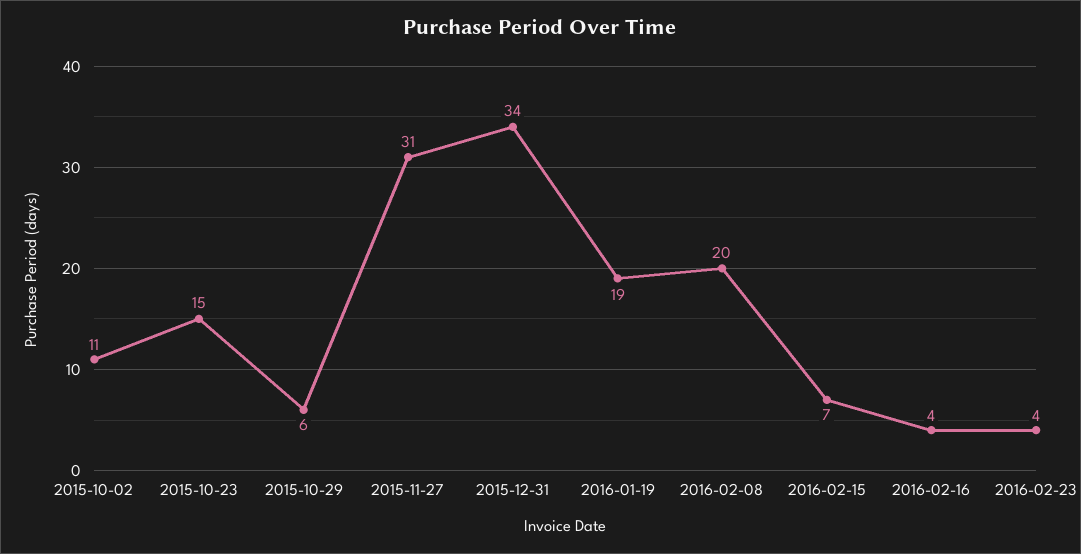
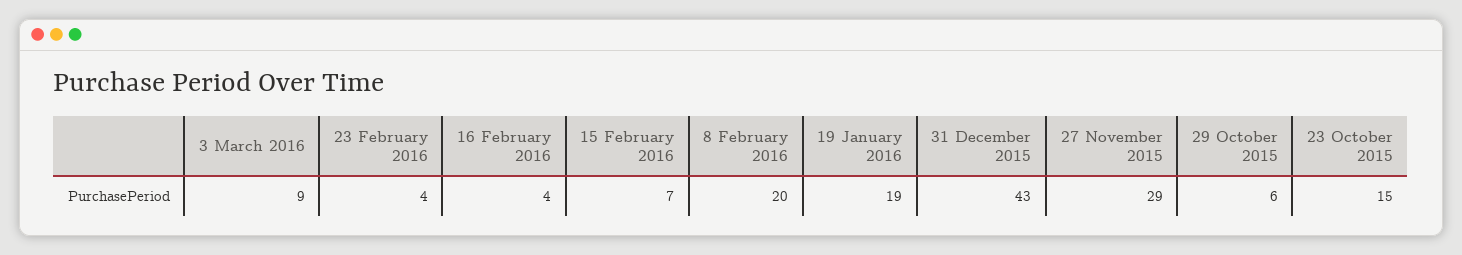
2015-10-02: 11 -> none
2015-11-27: 31 -> 29
2015-12-31: 34 -> 43
3 March 2016: none -> 9

